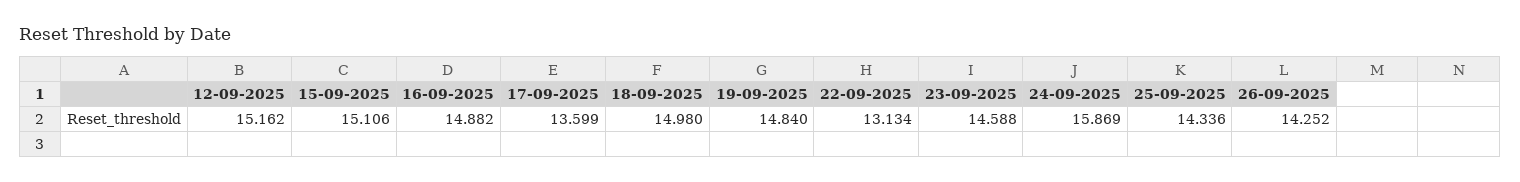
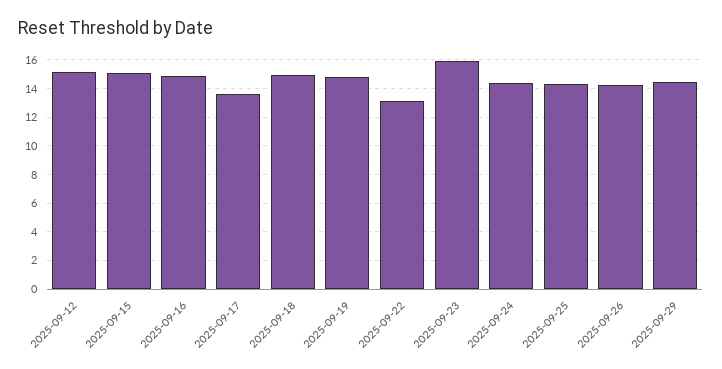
23-09-2025: 14.588 -> 16
24-09-2025: 15.869 -> 14.5
2025-09-29: none -> 14.5

